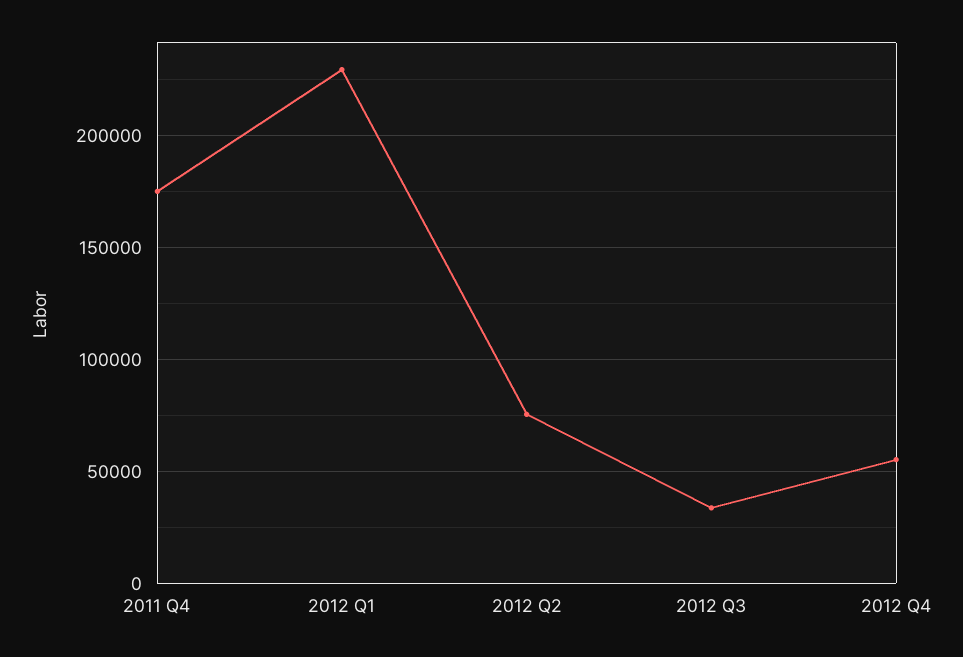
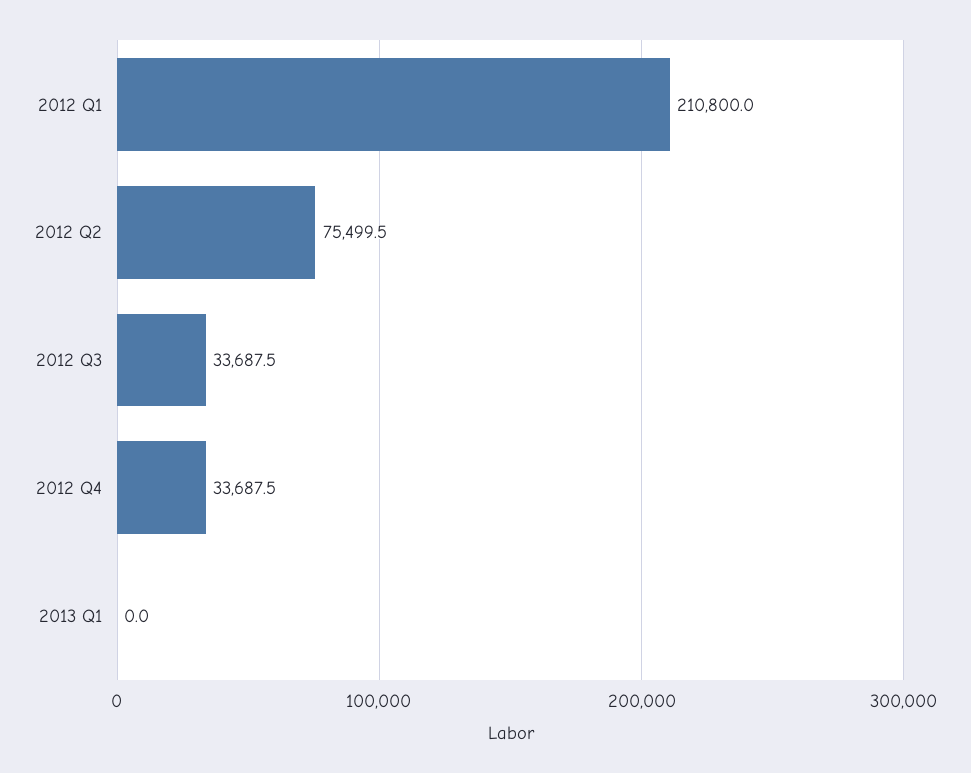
2011 Q4: 175000 -> none
2012 Q1: 230000 -> 210800
2012 Q4: 55000 -> 33687.5
2013 Q1: none -> 0

